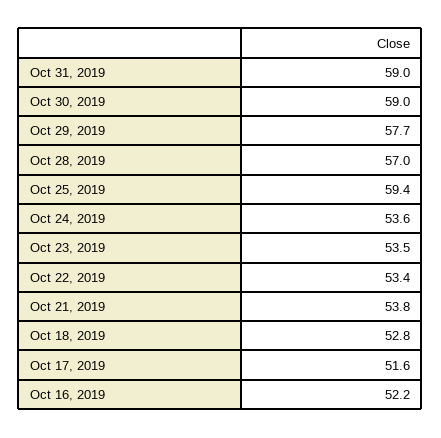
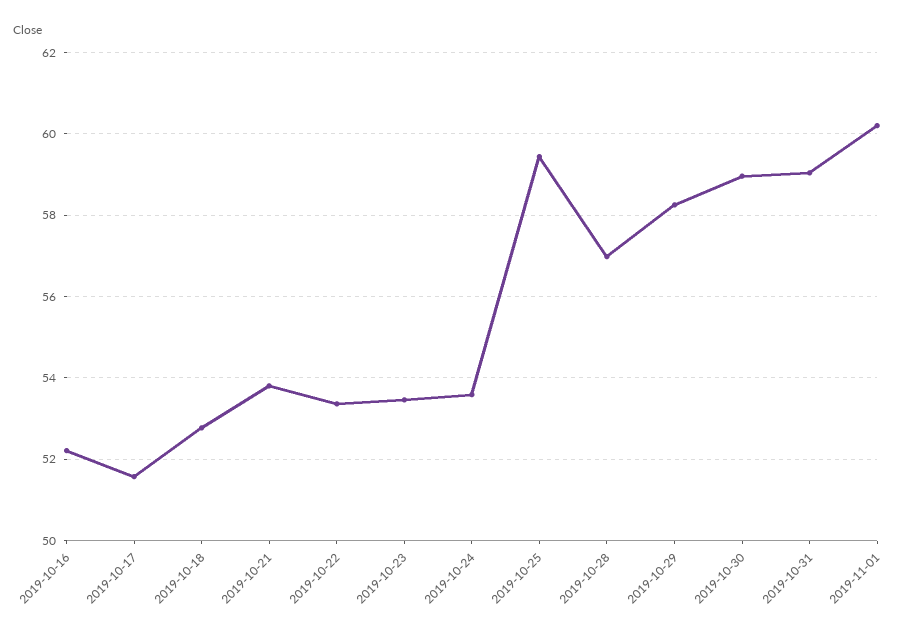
Oct 29, 2019: 57.7 -> 58.2
2019-11-01: none -> 60.2

